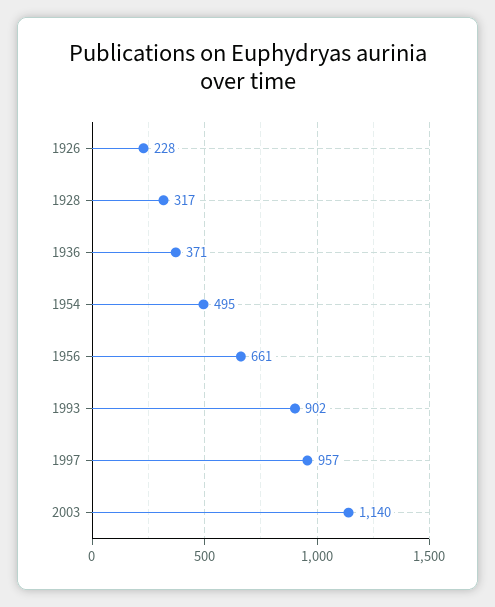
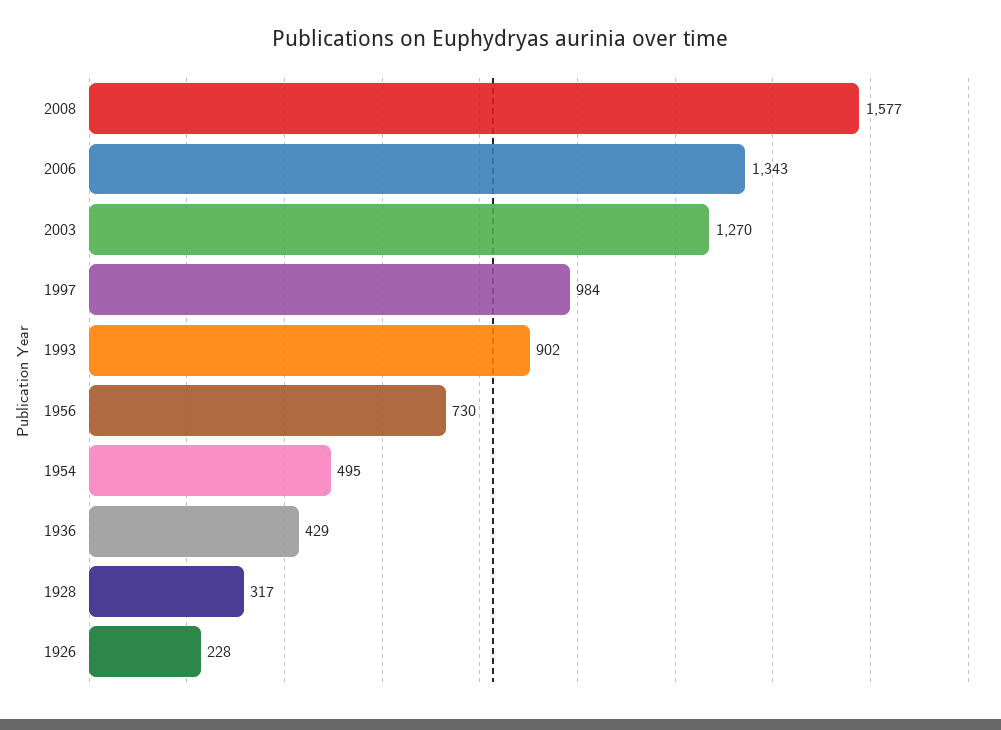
1936: 371 -> 429
1956: 661 -> 730
1997: 957 -> 984
2003: 1140 -> 1270
2008: none -> 1577
2006: none -> 1343

